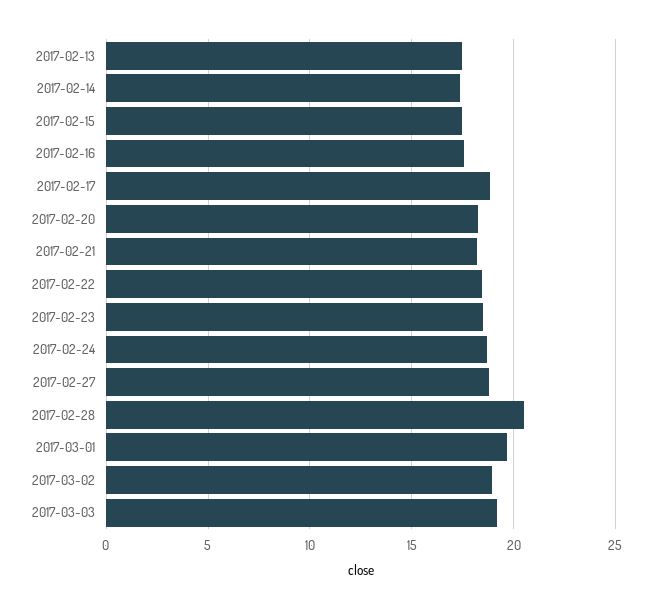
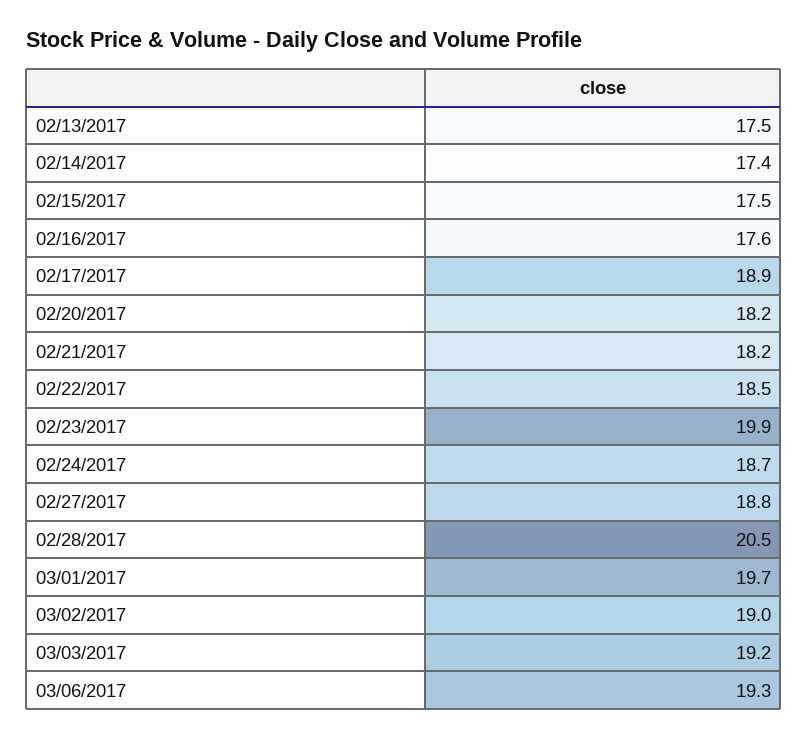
2017-02-23: 18.5 -> 19.9
03/06/2017: none -> 19.3

